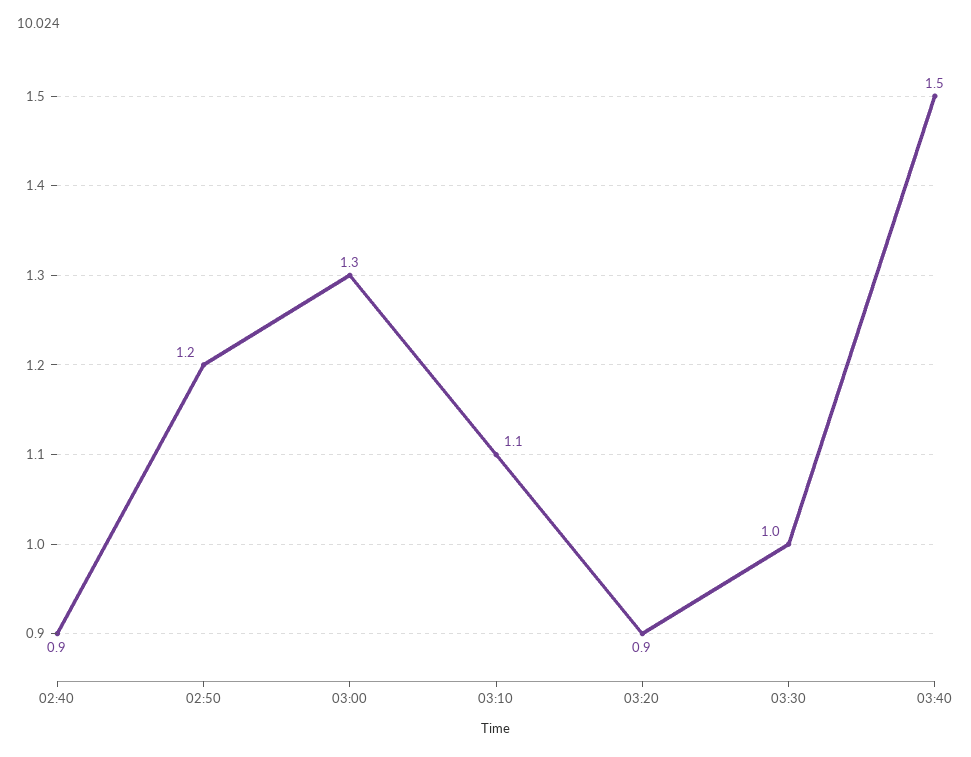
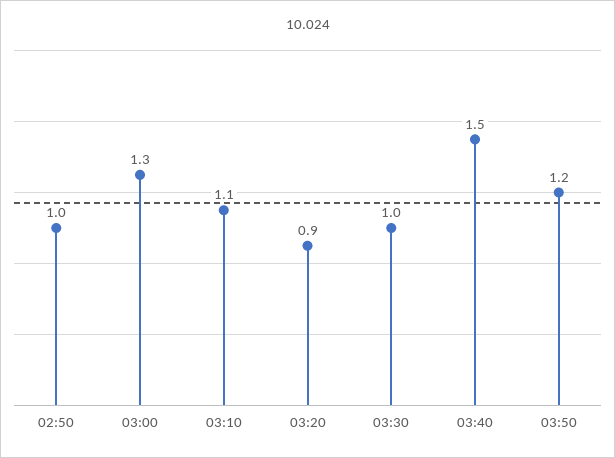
02:40: 0.9 -> none
02:50: 1.2 -> 1
03:50: none -> 1.2

